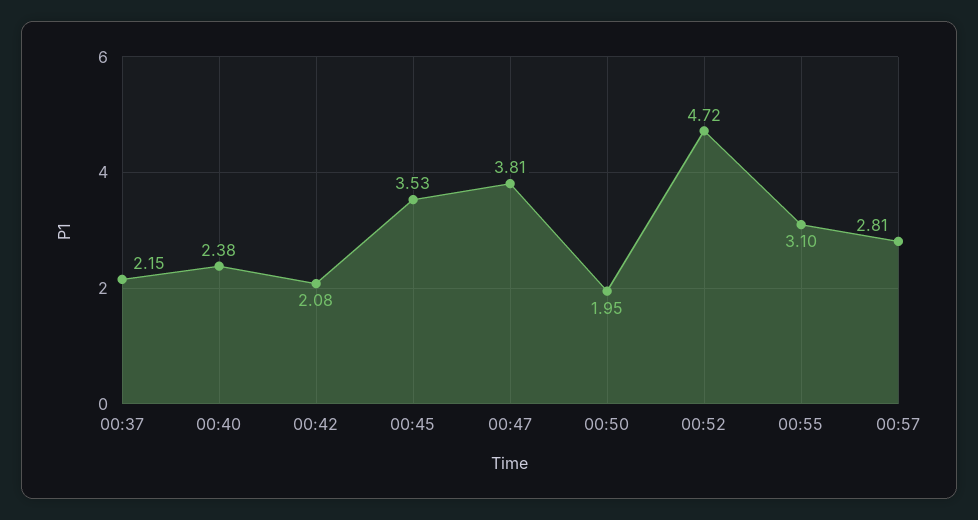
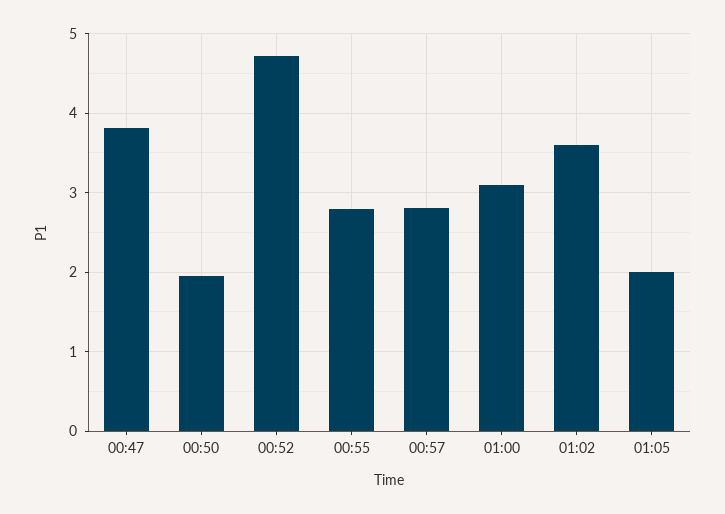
00:37: 2.15 -> none
00:40: 2.38 -> none
00:42: 2.08 -> none
00:45: 3.53 -> none
00:55: 3.1 -> 2.8
01:00: none -> 3.1
01:02: none -> 3.6
01:05: none -> 2

